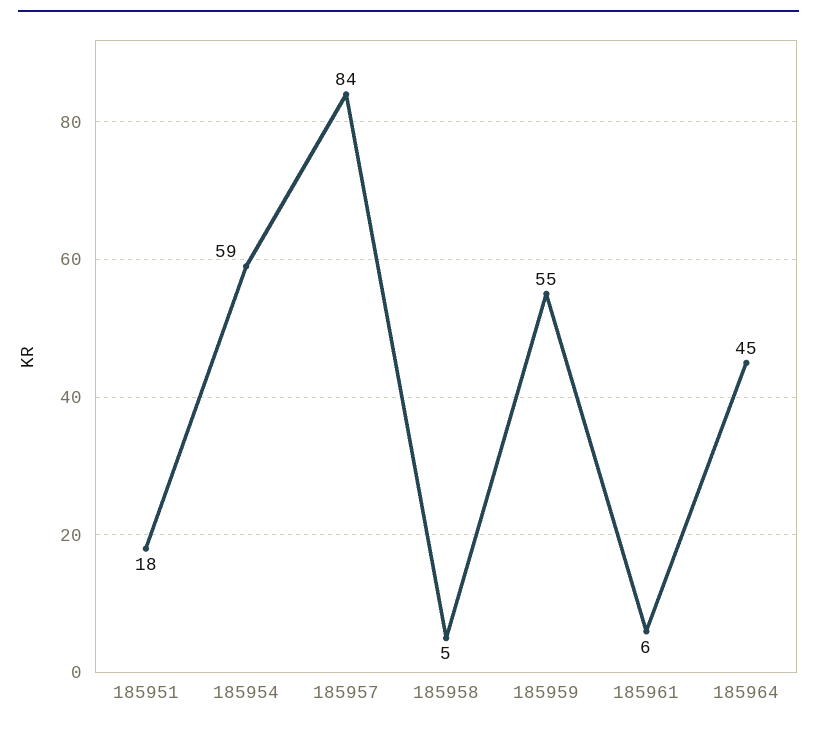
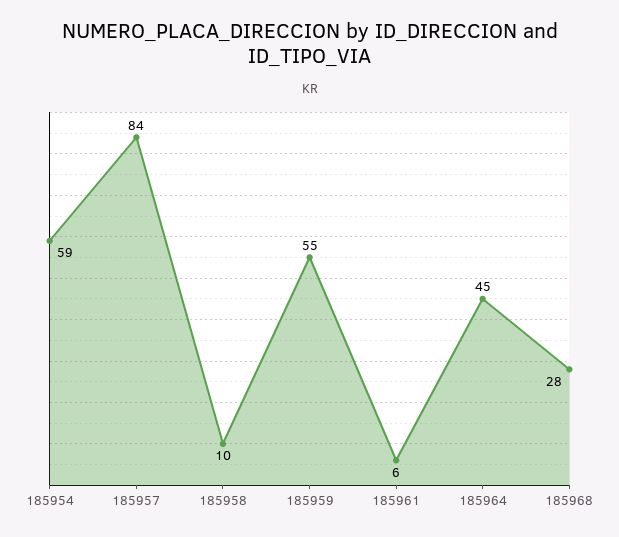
185951: 18 -> none
185958: 5 -> 10
185968: none -> 28

